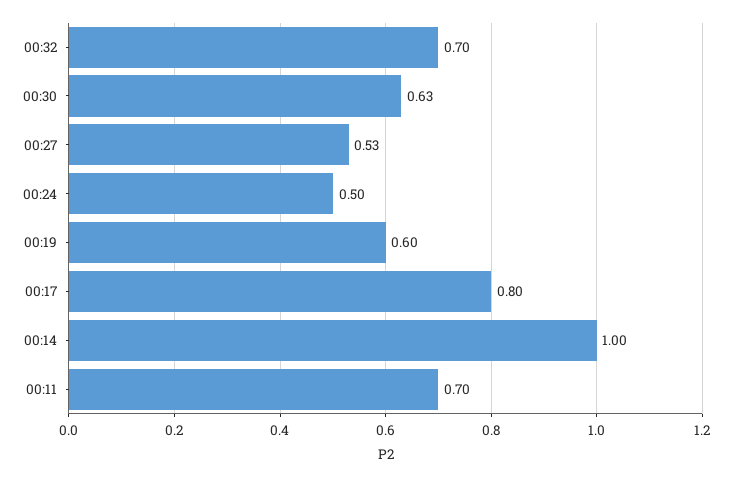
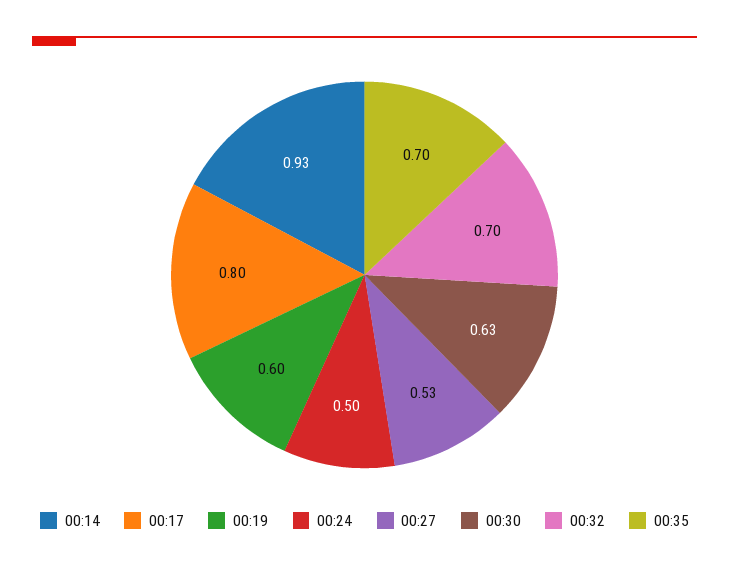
00:14: 1 -> 0.93
00:11: 0.7 -> none
00:35: none -> 0.7

